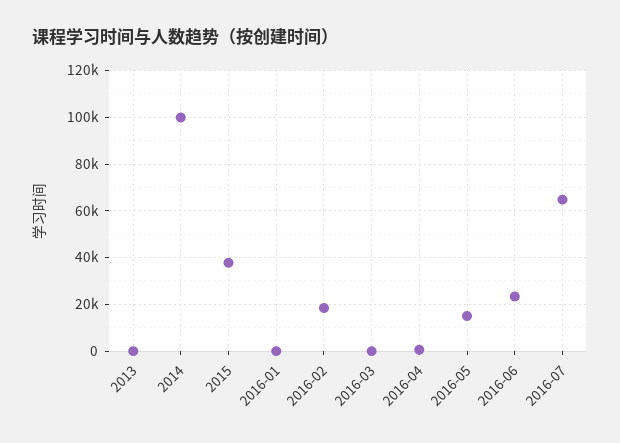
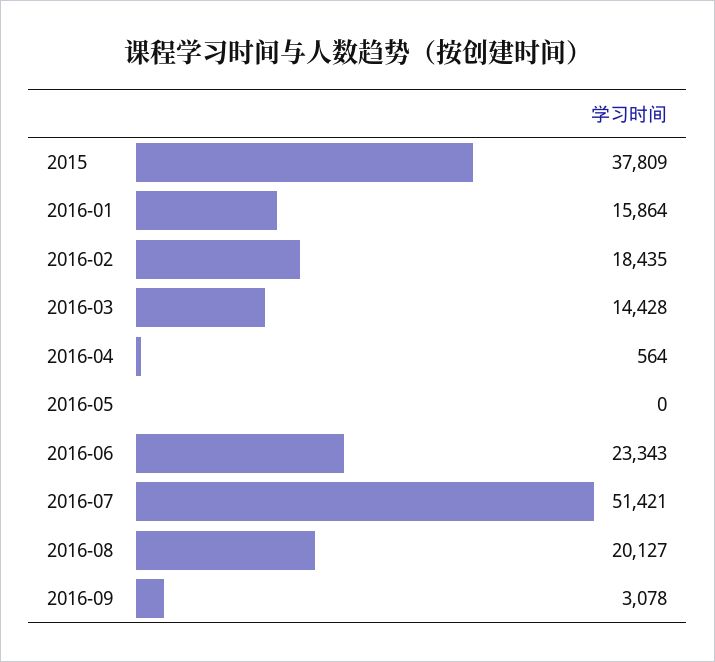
2013: 0 -> none
2014: 100000 -> none
2016-01: 0 -> 15864
2016-03: 0 -> 14428
2016-05: 15000 -> 0
2016-07: 65000 -> 51421
2016-08: none -> 20127
2016-09: none -> 3078

